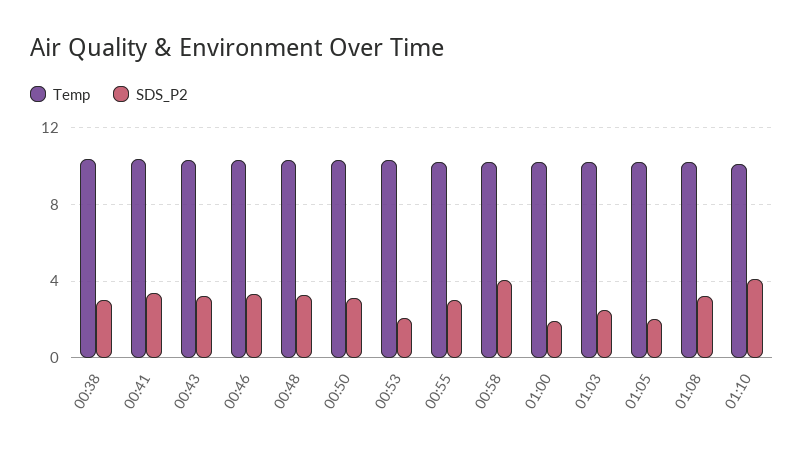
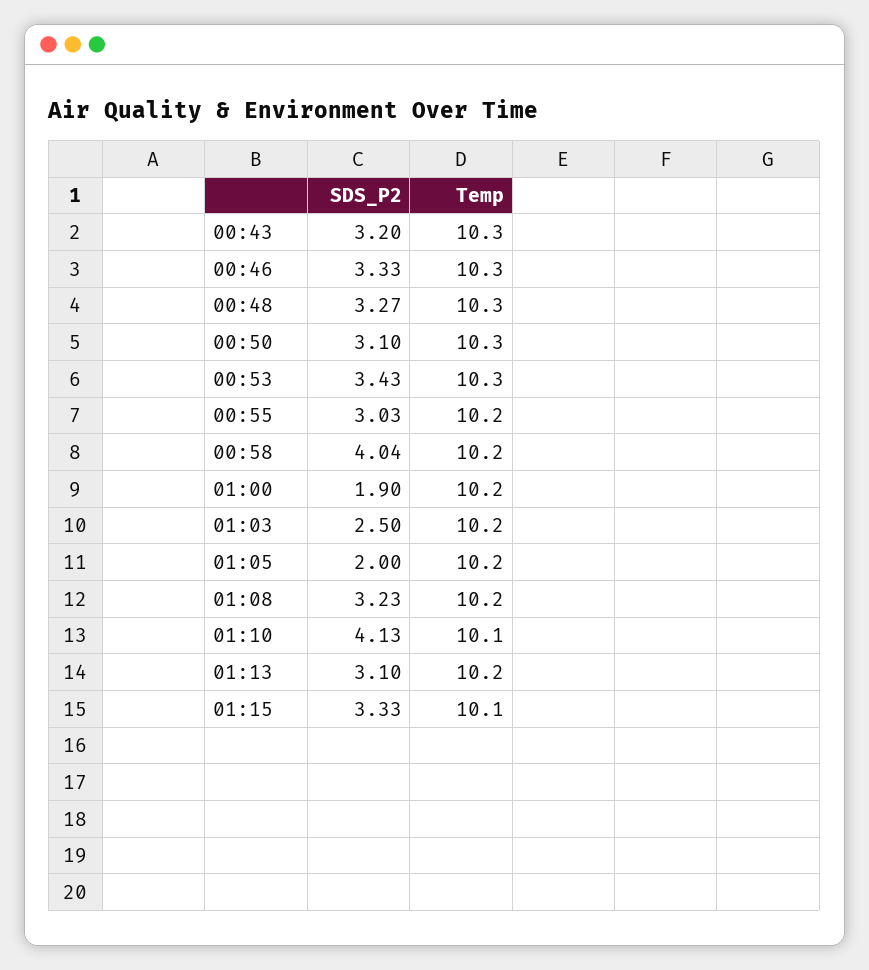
Temp, 00:38: 10.5 -> none
SDS_P2, 00:38: 3 -> none
Temp, 00:41: 10.5 -> none
SDS_P2, 00:41: 3.5 -> none
SDS_P2, 00:53: 2 -> 3.43
SDS_P2, 01:13: none -> 3.1
Temp, 01:13: none -> 10.2
SDS_P2, 01:15: none -> 3.33
Temp, 01:15: none -> 10.1

